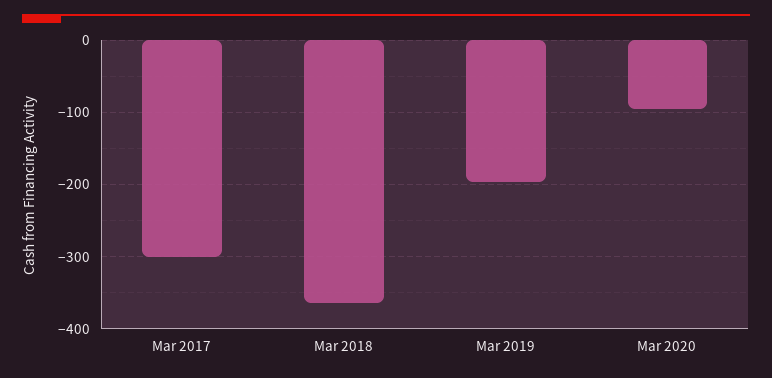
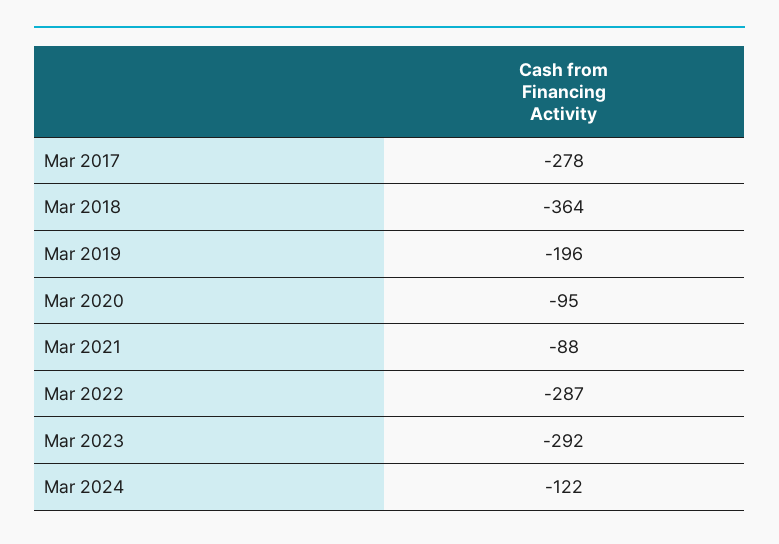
Mar 2017: -300 -> -278
Mar 2021: none -> -88
Mar 2022: none -> -287
Mar 2023: none -> -292
Mar 2024: none -> -122

